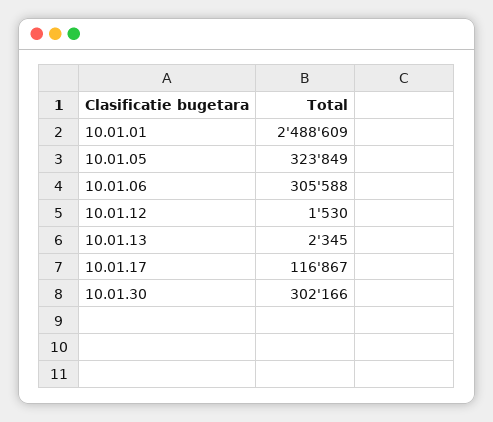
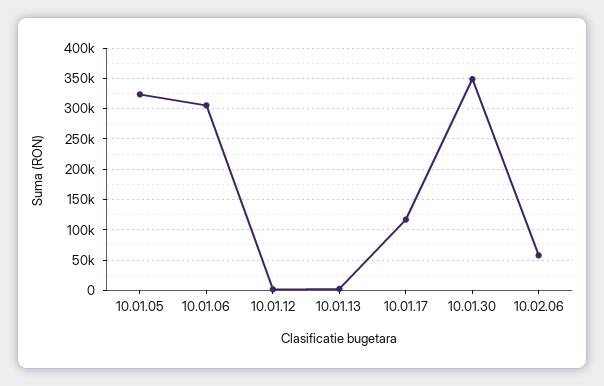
10.01.01: 2488609 -> none
10.01.30: 302166 -> 350000
10.02.06: none -> 60000

